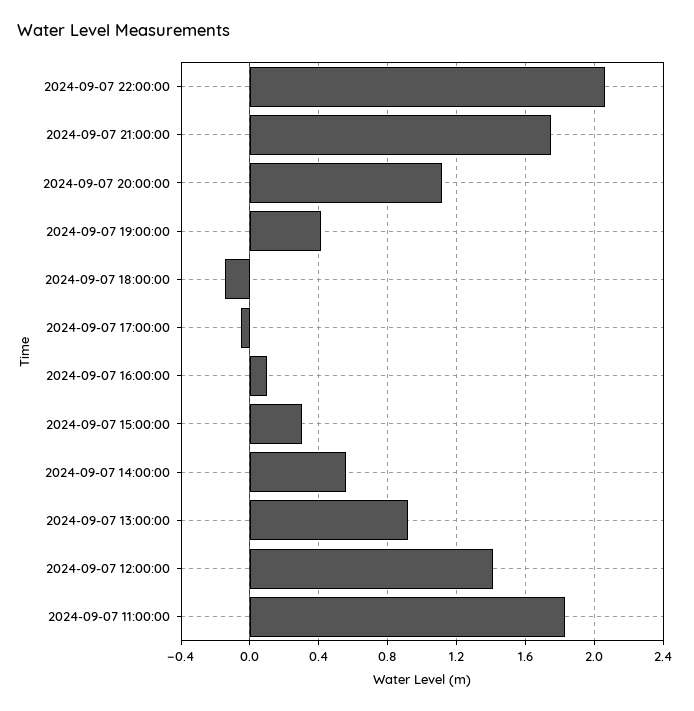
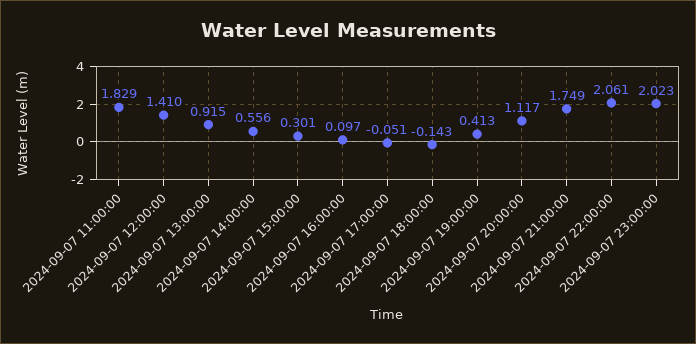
2024-09-07 23:00:00: none -> 2.023

